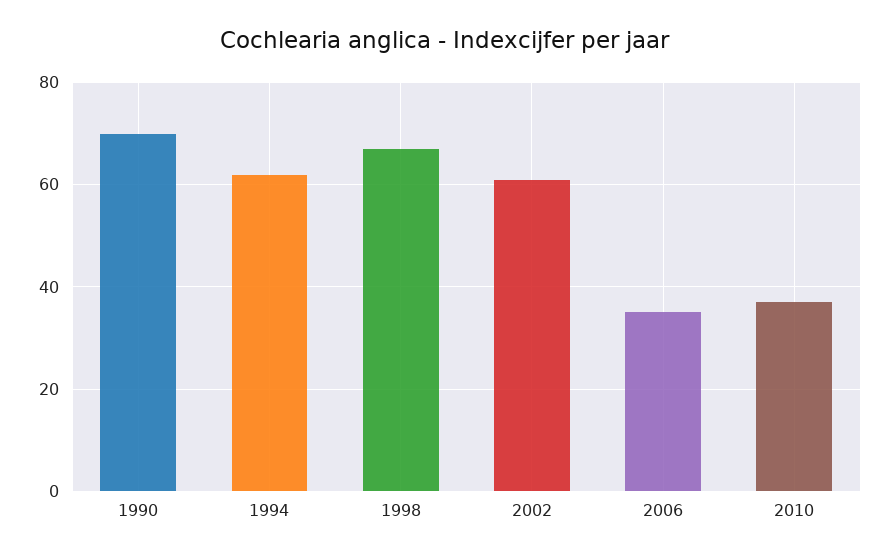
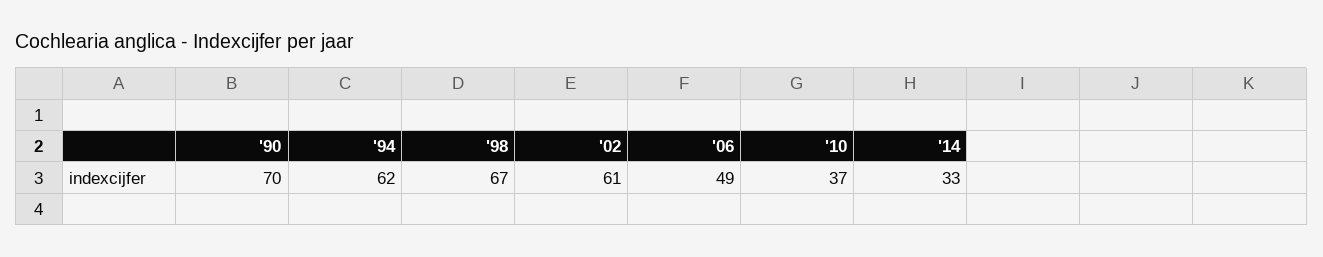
2006: 35 -> 49
'14: none -> 33

